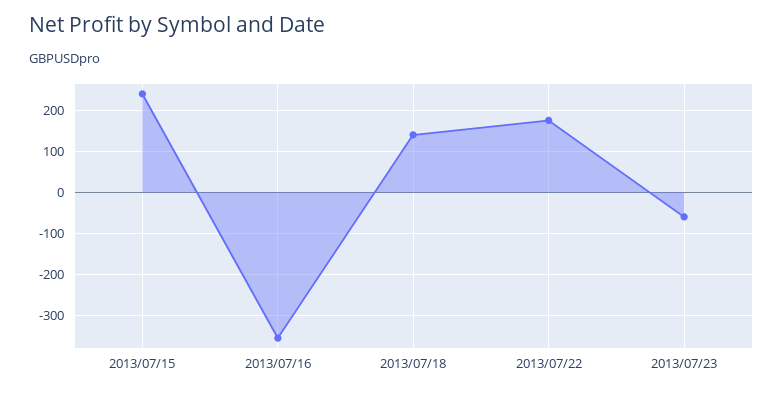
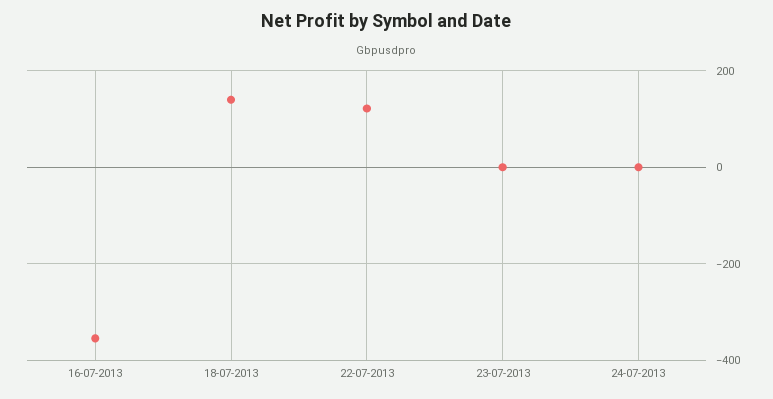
2013/07/15: 240 -> none
2013/07/22: 180 -> 120
2013/07/23: -60 -> 0
24-07-2013: none -> 0

